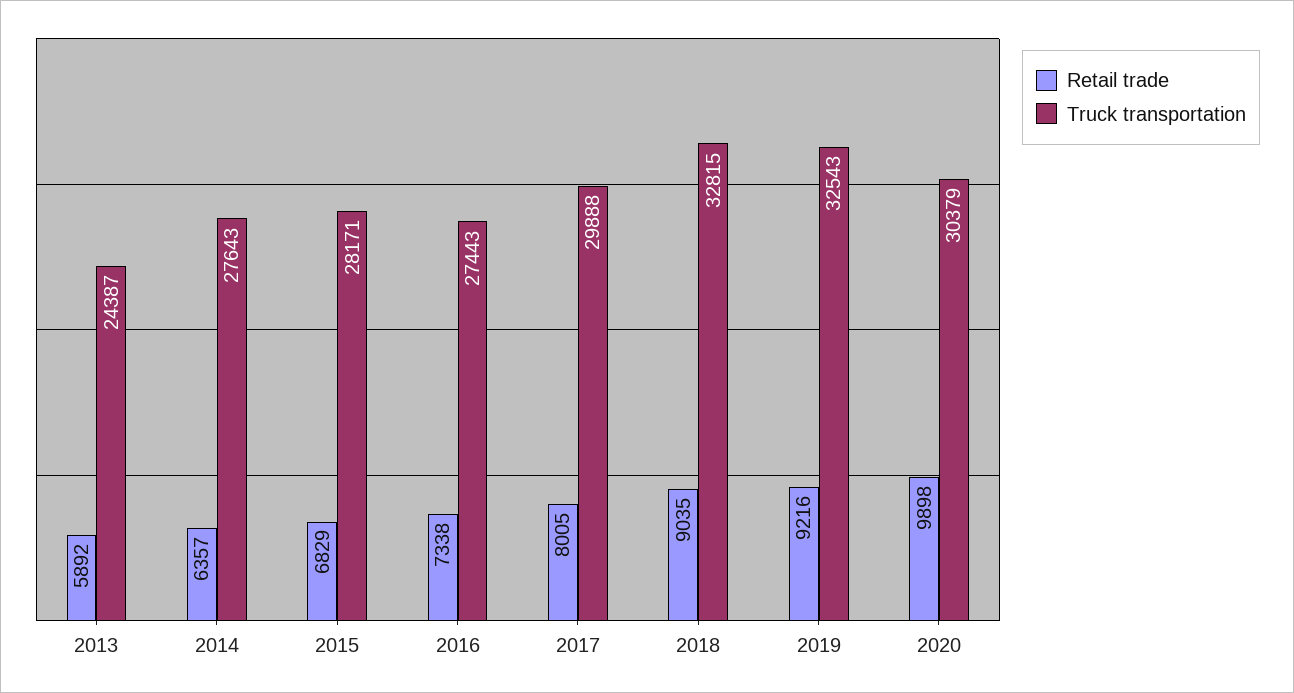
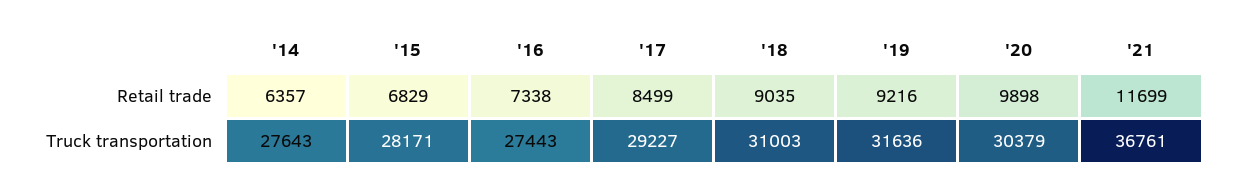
Retail trade, 2013: 5892 -> none
Truck transportation, 2013: 24387 -> none
Retail trade, 2017: 8005 -> 8499
Truck transportation, 2017: 29888 -> 29227
Truck transportation, 2018: 32815 -> 31003
Truck transportation, 2019: 32543 -> 31636
Retail trade, '21: none -> 11699
Truck transportation, '21: none -> 36761

